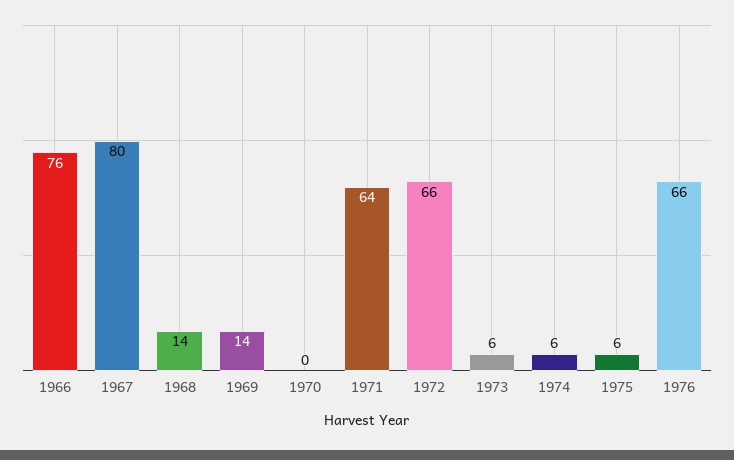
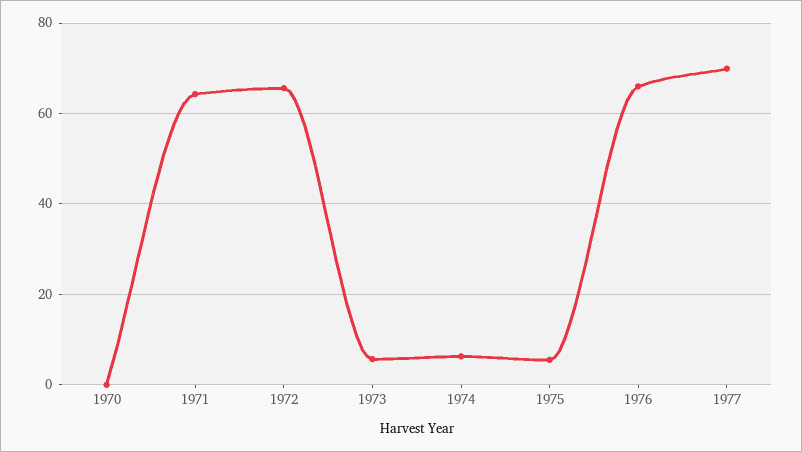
1966: 76 -> none
1967: 80 -> none
1968: 14 -> none
1969: 14 -> none
1977: none -> 70

